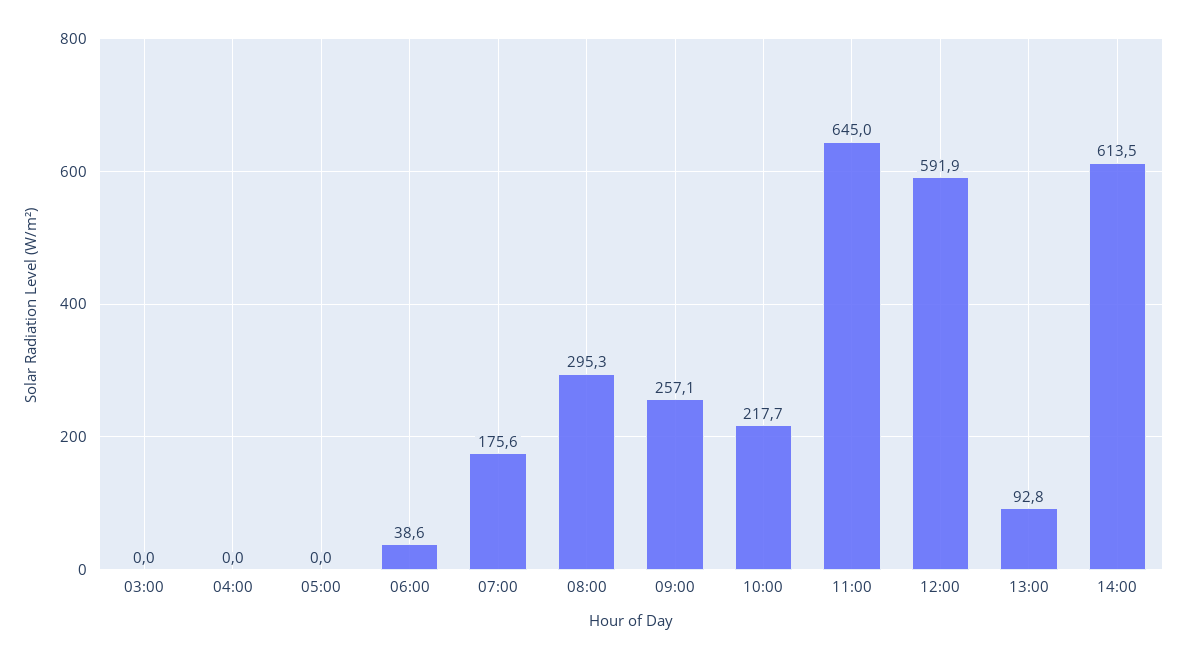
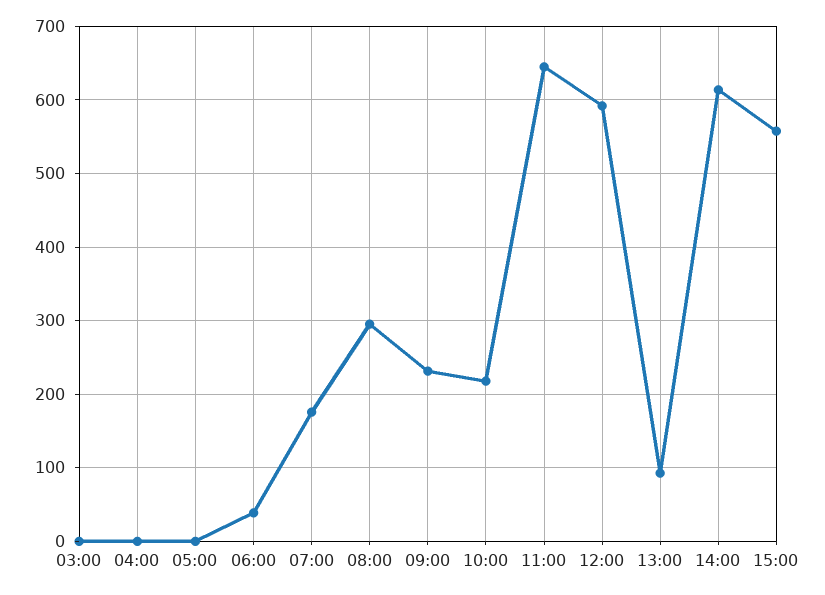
09:00: 257.1 -> 230
15:00: none -> 560

